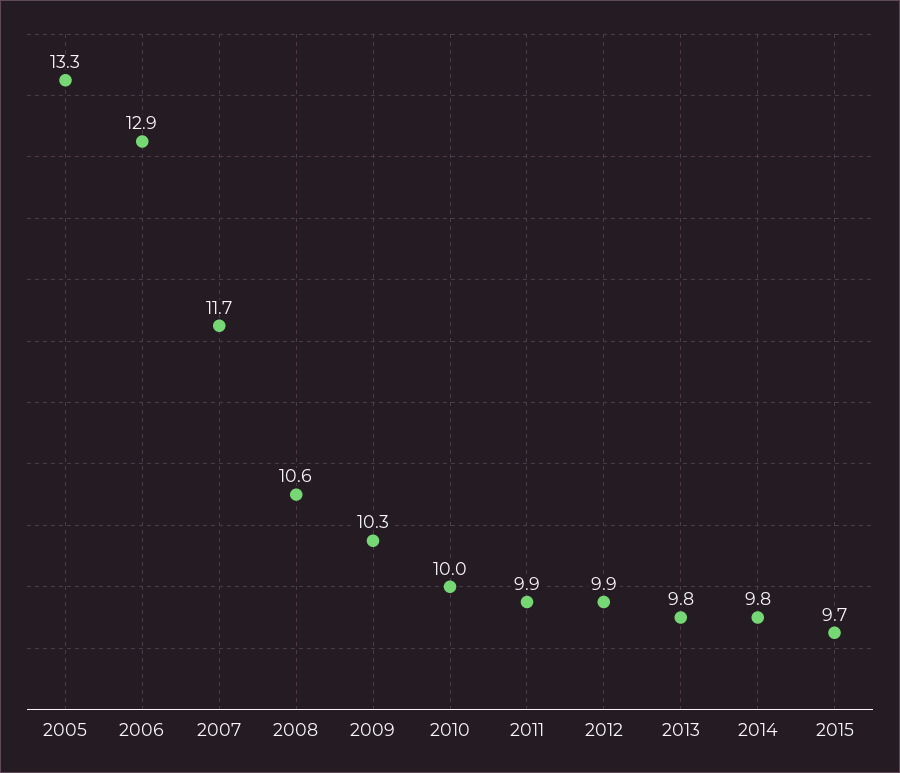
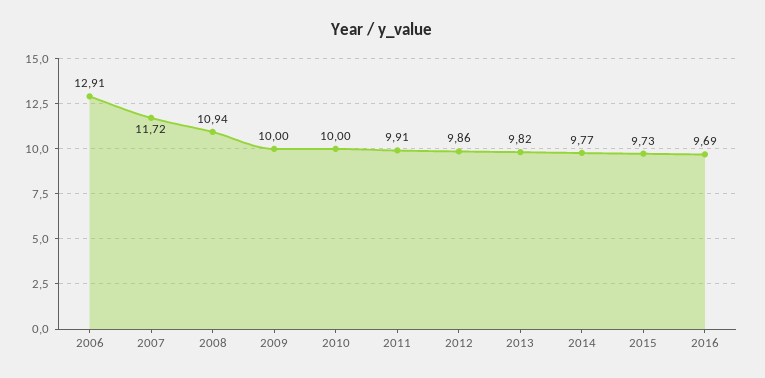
2005: 13.3 -> none
2008: 10.6 -> 10.94
2009: 10.3 -> 10
2016: none -> 9.69

